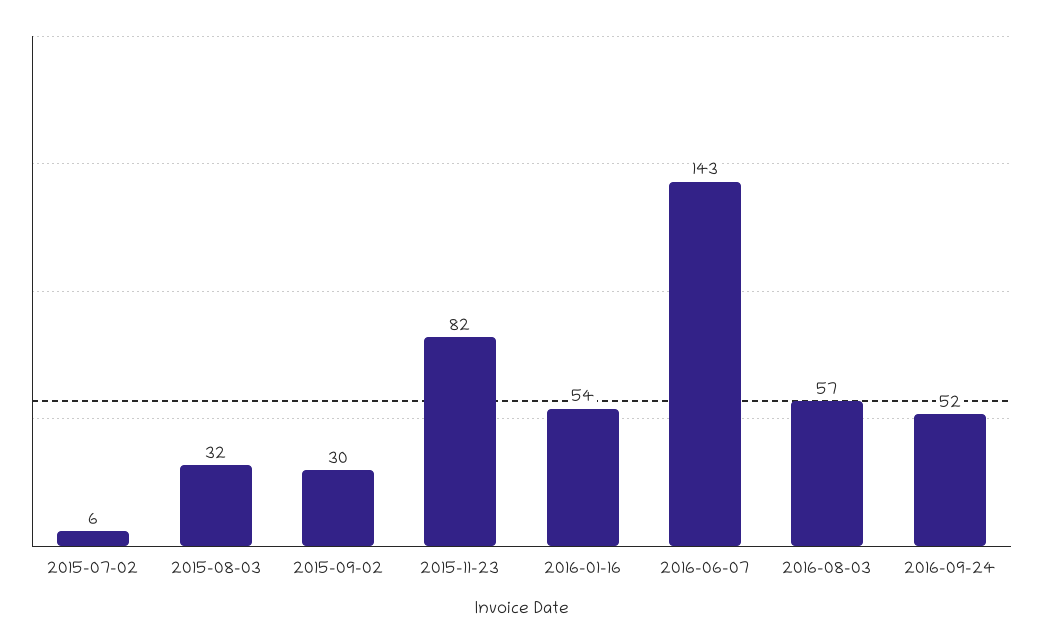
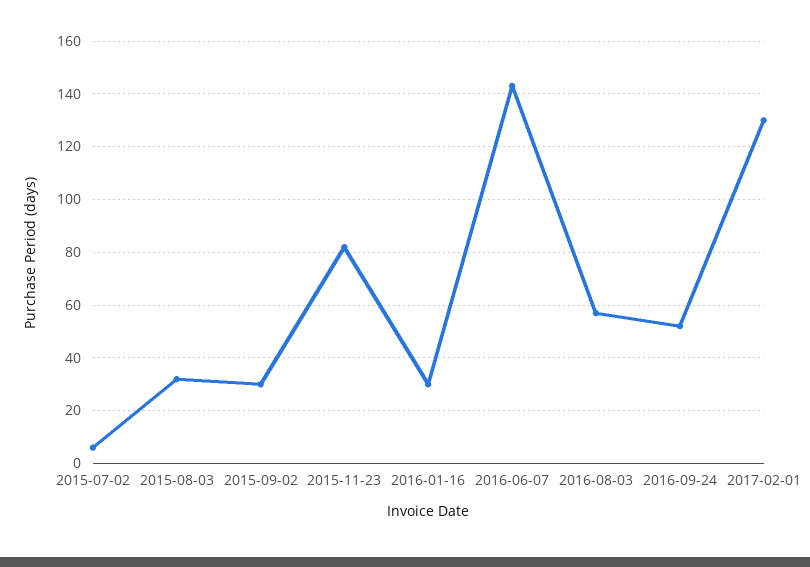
2016-01-16: 54 -> 30
2017-02-01: none -> 130

